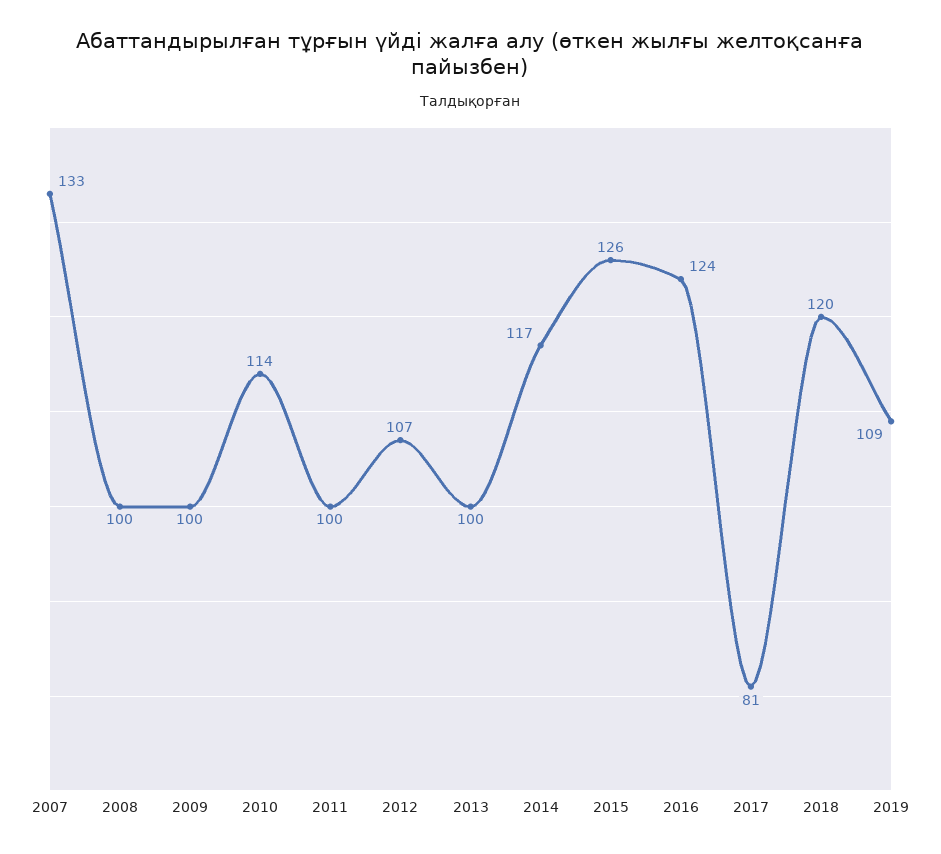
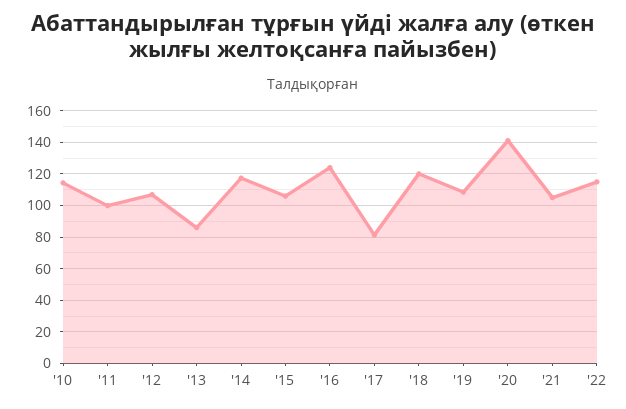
2007: 133 -> none
2008: 100 -> none
2009: 100 -> none
2013: 100 -> 85
2015: 126 -> 105
'20: none -> 140
'21: none -> 105
'22: none -> 115

